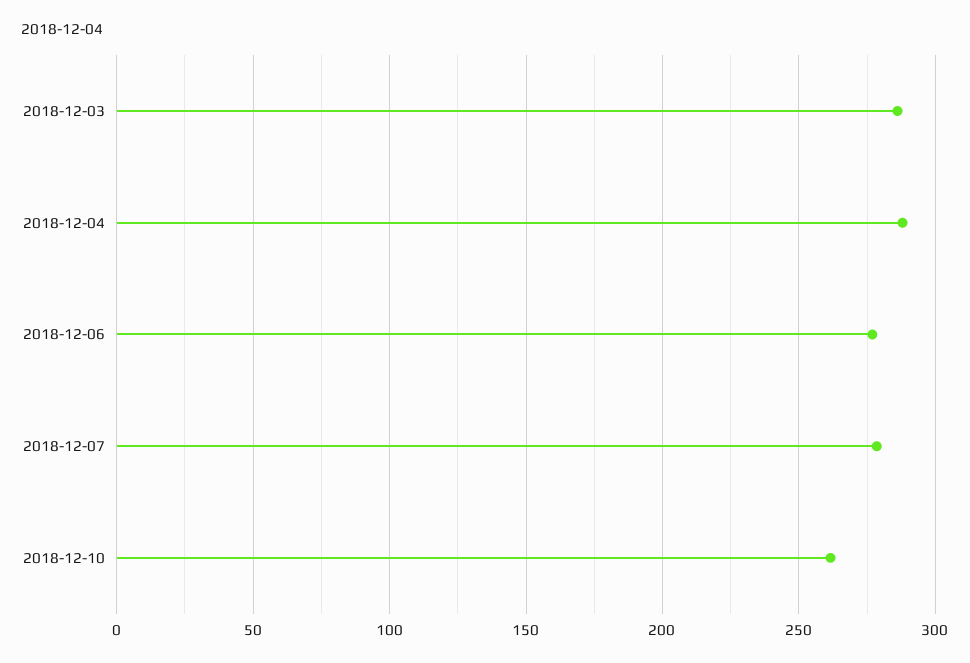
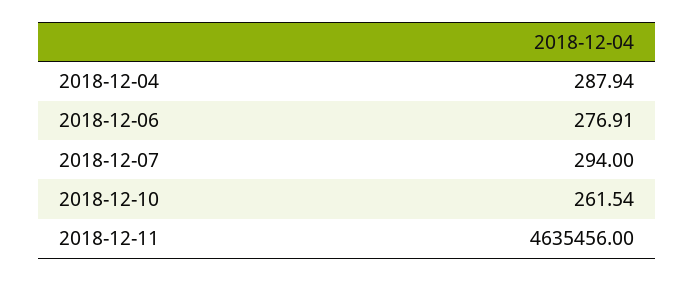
2018-12-03: 285 -> none
2018-12-07: 280 -> 294
2018-12-11: none -> 4635456

